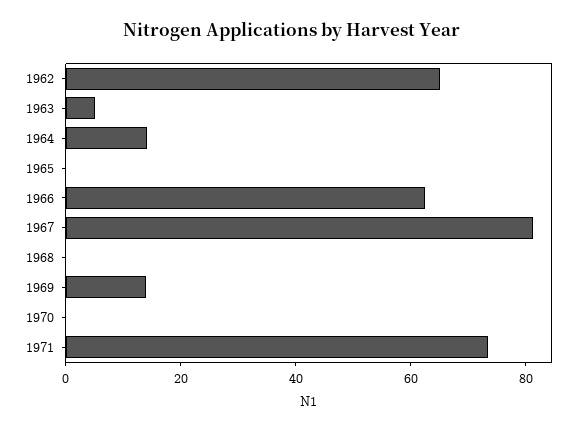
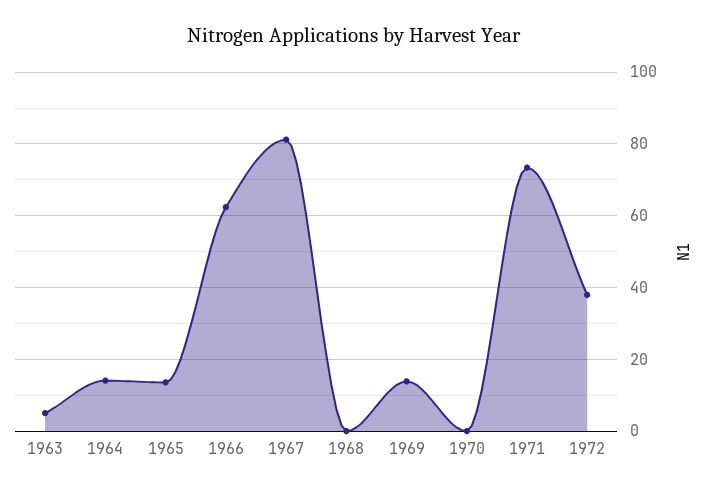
1962: 65 -> none
1965: 0 -> 14
1972: none -> 38

